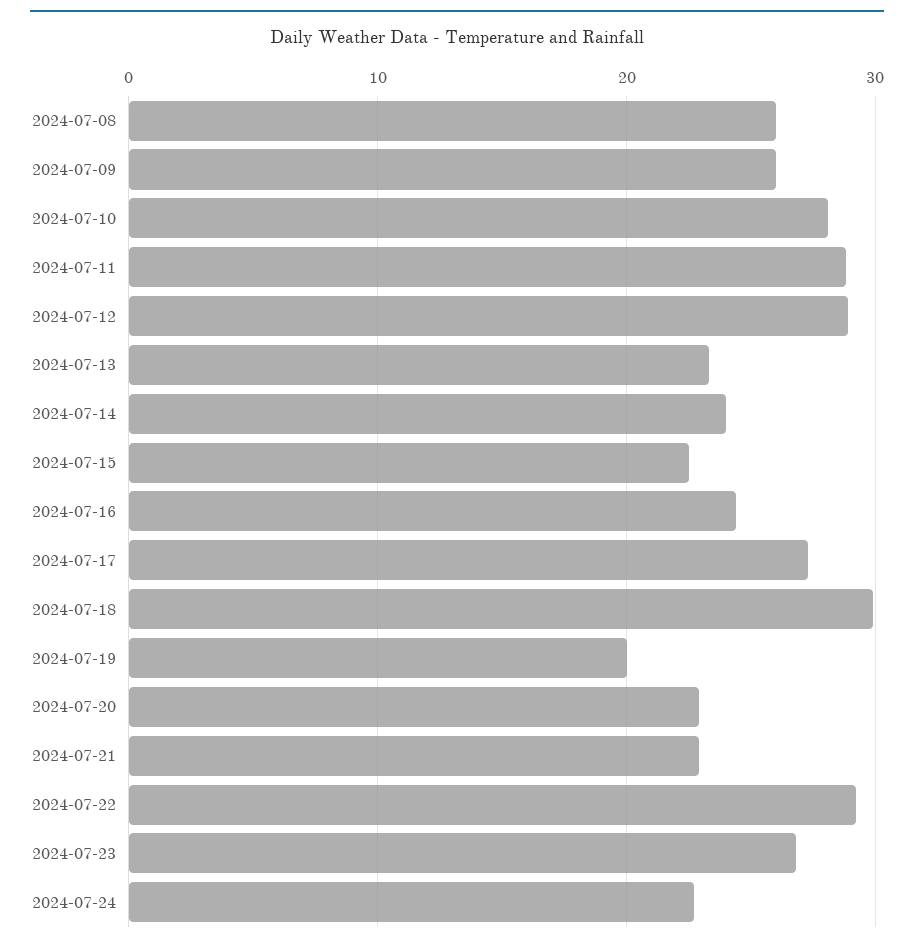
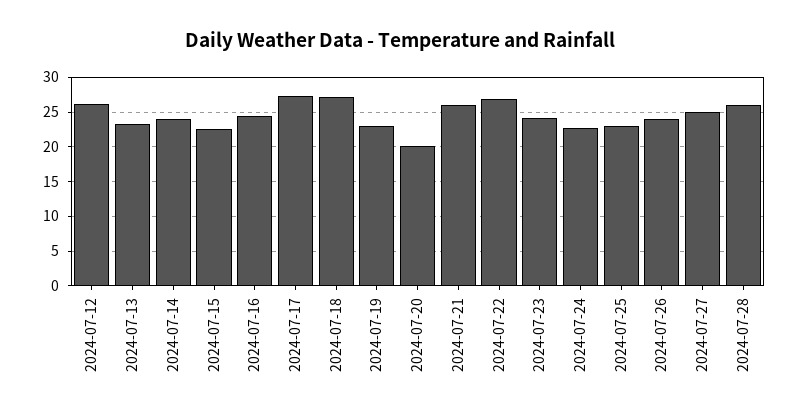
2024-07-08: 26 -> none
2024-07-09: 26 -> none
2024-07-10: 28 -> none
2024-07-11: 29 -> none
2024-07-12: 29 -> 26
2024-07-18: 30 -> 27
2024-07-19: 20 -> 23
2024-07-20: 23 -> 20
2024-07-21: 23 -> 26
2024-07-22: 29 -> 27
2024-07-23: 27 -> 24
2024-07-25: none -> 23
2024-07-26: none -> 24
2024-07-27: none -> 25
2024-07-28: none -> 26

